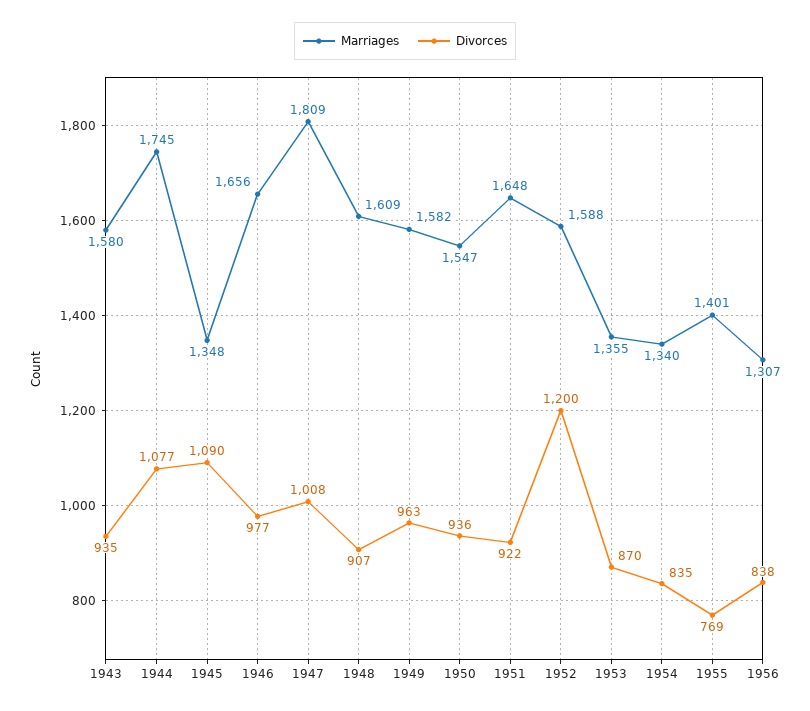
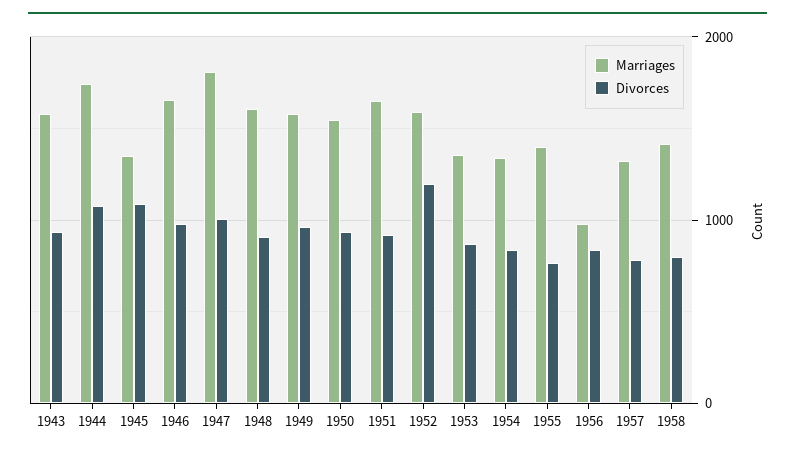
Marriages, 1956: 1307 -> 1000
Marriages, 1957: none -> 1300
Divorces, 1957: none -> 800
Marriages, 1958: none -> 1400
Divorces, 1958: none -> 800

